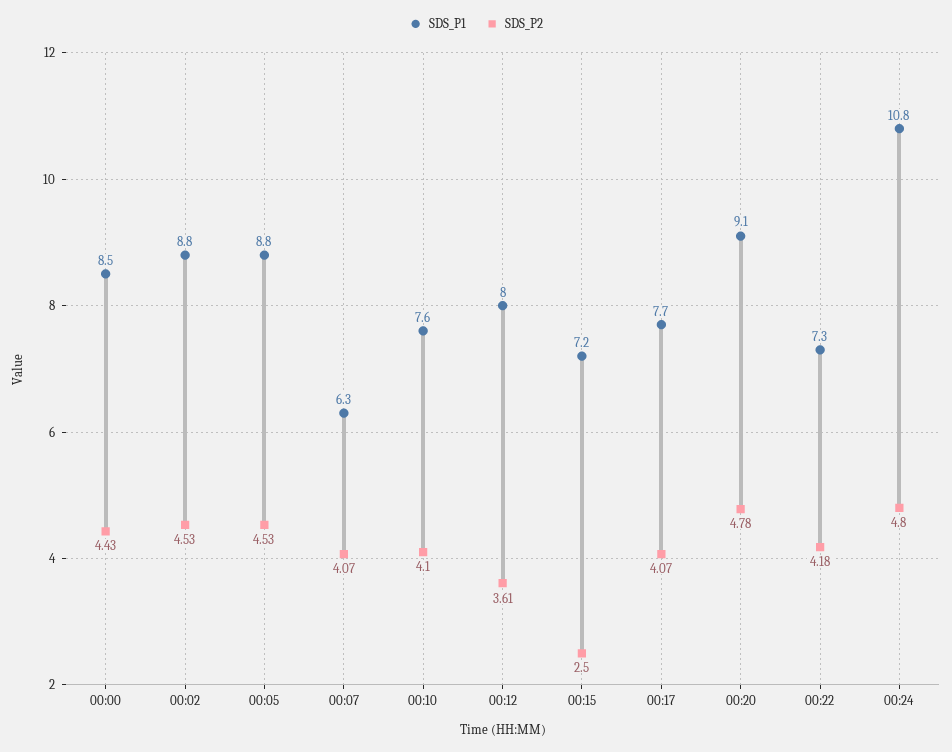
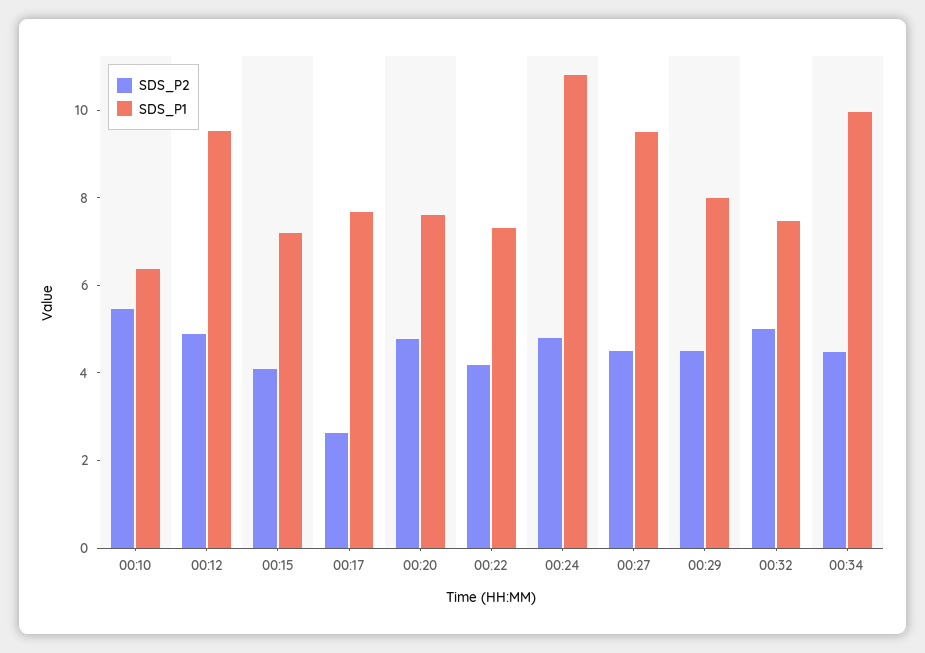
SDS_P1, 00:00: 8.5 -> none
SDS_P2, 00:00: 4.43 -> none
SDS_P1, 00:02: 8.8 -> none
SDS_P2, 00:02: 4.53 -> none
SDS_P1, 00:05: 8.8 -> none
SDS_P2, 00:05: 4.53 -> none
SDS_P1, 00:07: 6.3 -> none
SDS_P2, 00:07: 4.07 -> none
SDS_P1, 00:10: 7.6 -> 6.5
SDS_P2, 00:10: 4.1 -> 5.5
SDS_P1, 00:12: 8 -> 9.5
SDS_P2, 00:12: 3.61 -> 5
SDS_P2, 00:15: 2.5 -> 4
SDS_P2, 00:17: 4.07 -> 2.5
SDS_P1, 00:20: 9.1 -> 7.5
SDS_P2, 00:27: none -> 4.5
SDS_P1, 00:27: none -> 9.5
SDS_P2, 00:29: none -> 4.5
SDS_P1, 00:29: none -> 8
SDS_P2, 00:32: none -> 5
SDS_P1, 00:32: none -> 7.5
SDS_P2, 00:34: none -> 4.5
SDS_P1, 00:34: none -> 10

